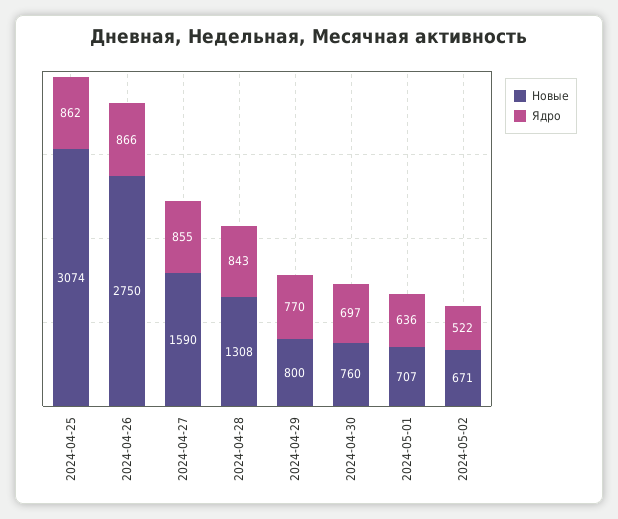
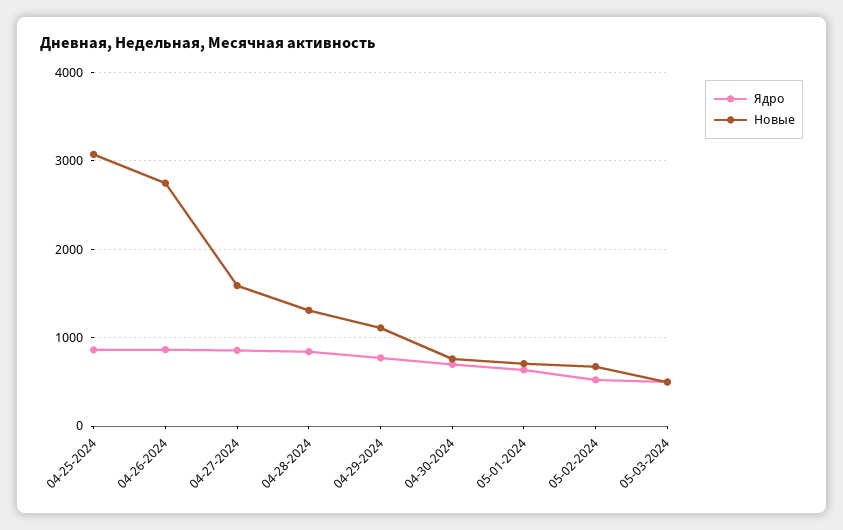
Новые, 2024-04-29: 800 -> 1100
Ядро, 05-03-2024: none -> 500
Новые, 05-03-2024: none -> 500

